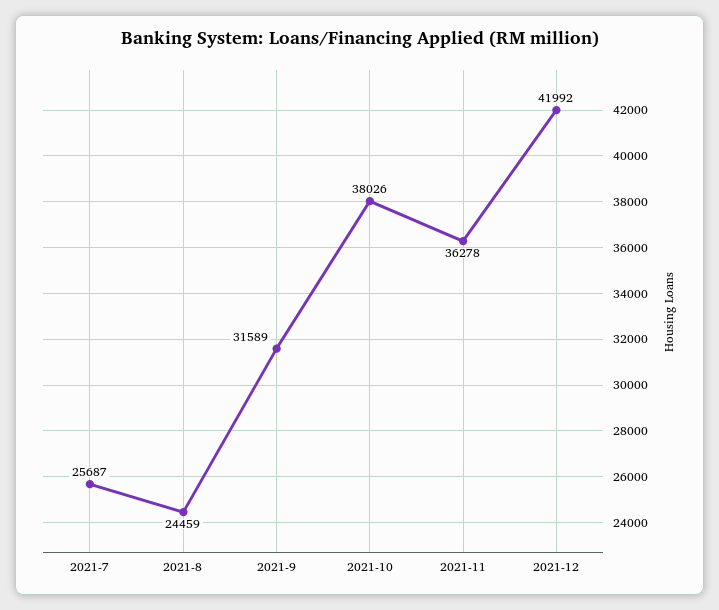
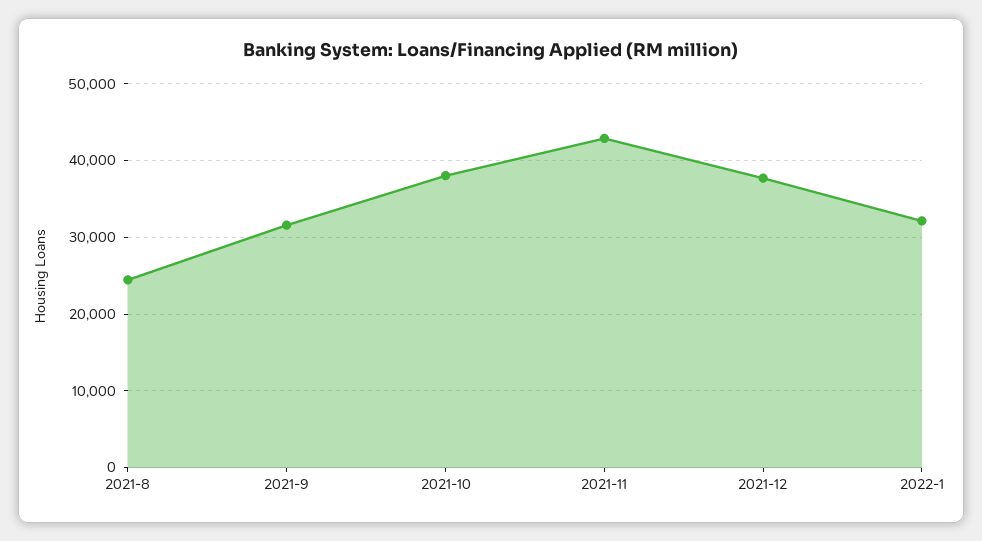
2021-7: 25687 -> none
2021-11: 36278 -> 43000
2021-12: 41992 -> 38000
2022-1: none -> 32000

